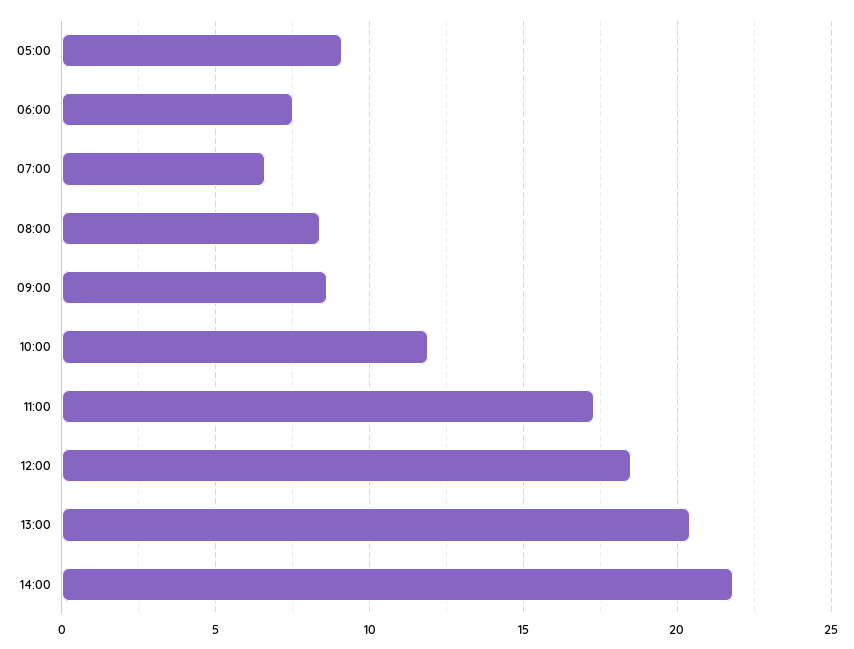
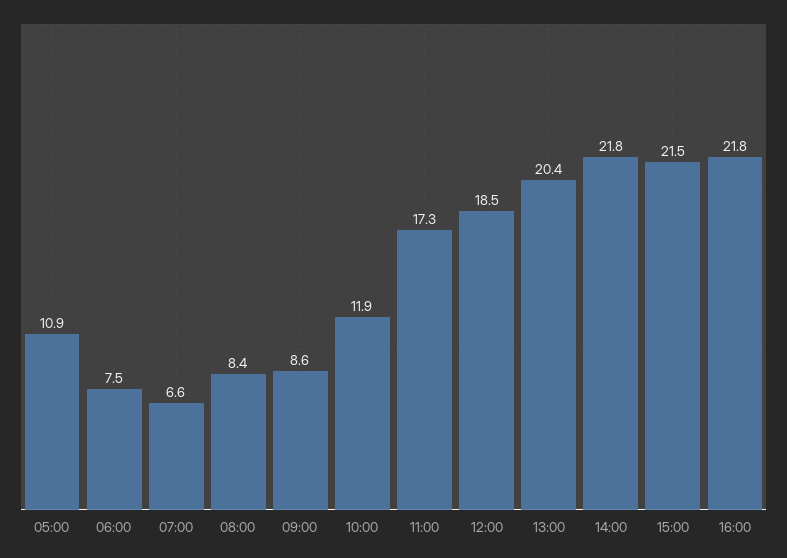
05:00: 9 -> 10.9
15:00: none -> 21.5
16:00: none -> 21.8

